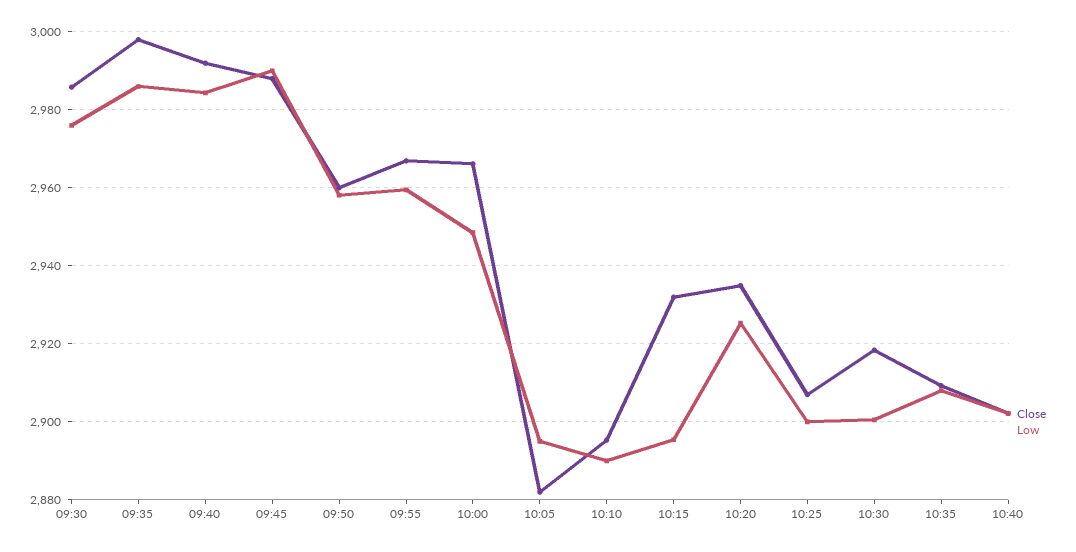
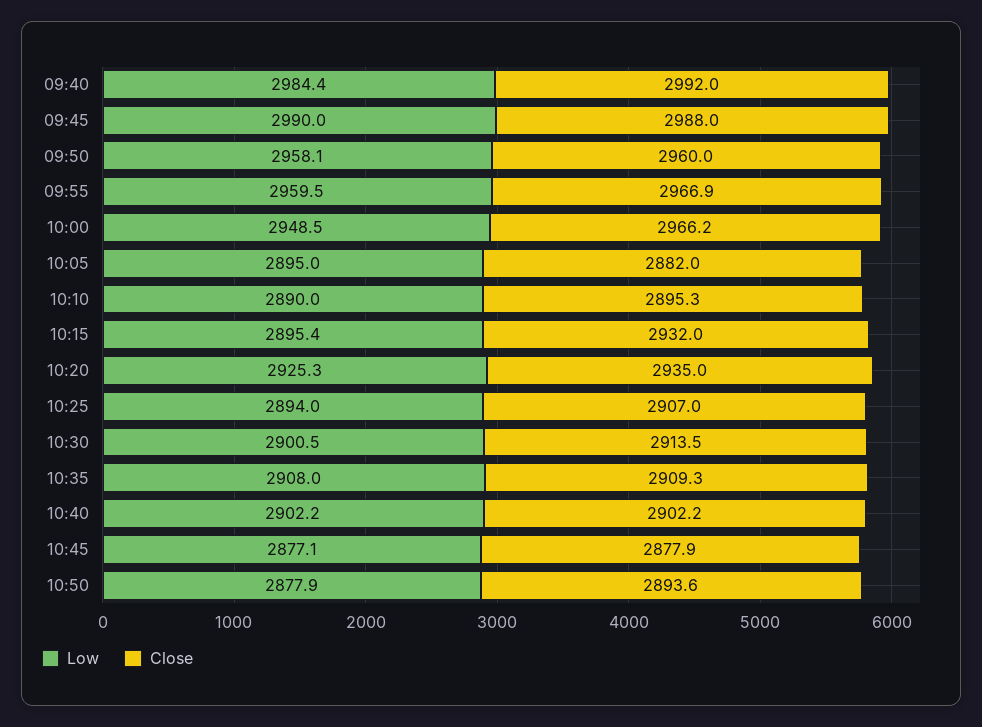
Close, 09:30: 2986 -> none
Low, 09:30: 2976 -> none
Close, 09:35: 2998 -> none
Low, 09:35: 2986 -> none
Low, 10:25: 2900 -> 2894
Close, 10:30: 2918 -> 2913.5
Low, 10:45: none -> 2877.1
Close, 10:45: none -> 2877.9
Low, 10:50: none -> 2877.9
Close, 10:50: none -> 2893.6

